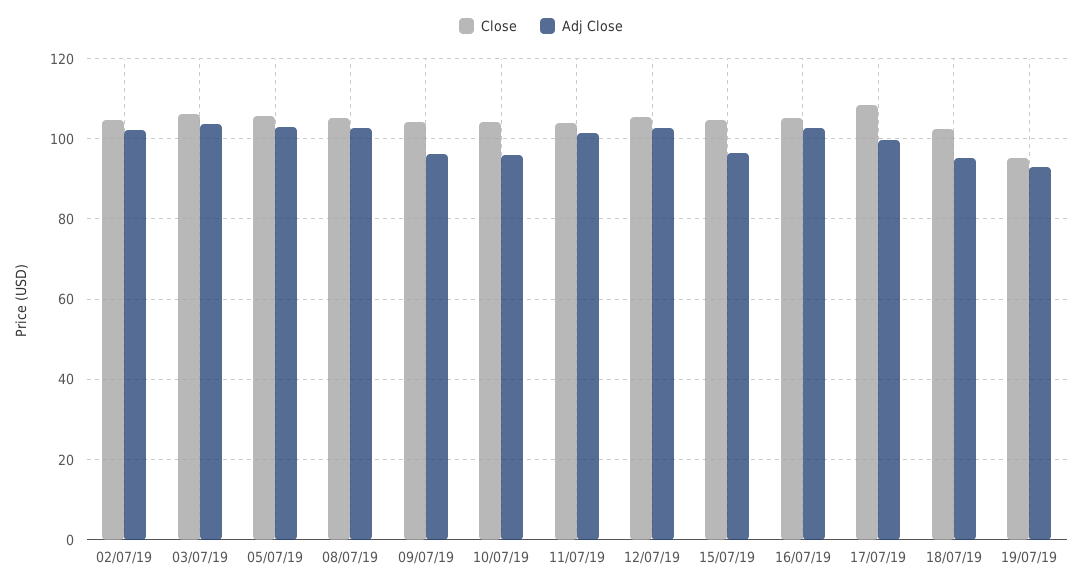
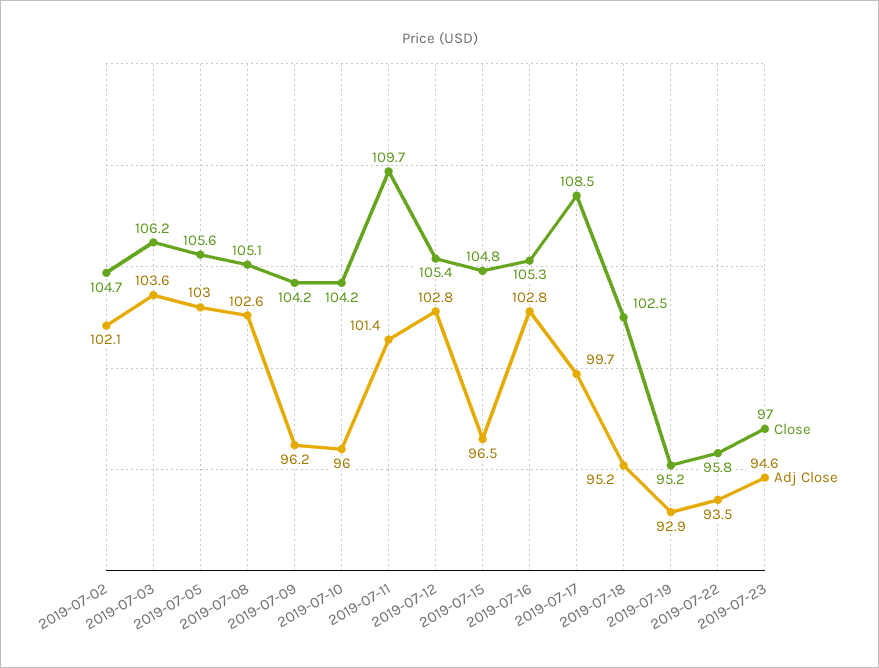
Close, 11/07/19: 104 -> 109.7
Close, 2019-07-22: none -> 95.8
Adj Close, 2019-07-22: none -> 93.5
Close, 2019-07-23: none -> 97
Adj Close, 2019-07-23: none -> 94.6

